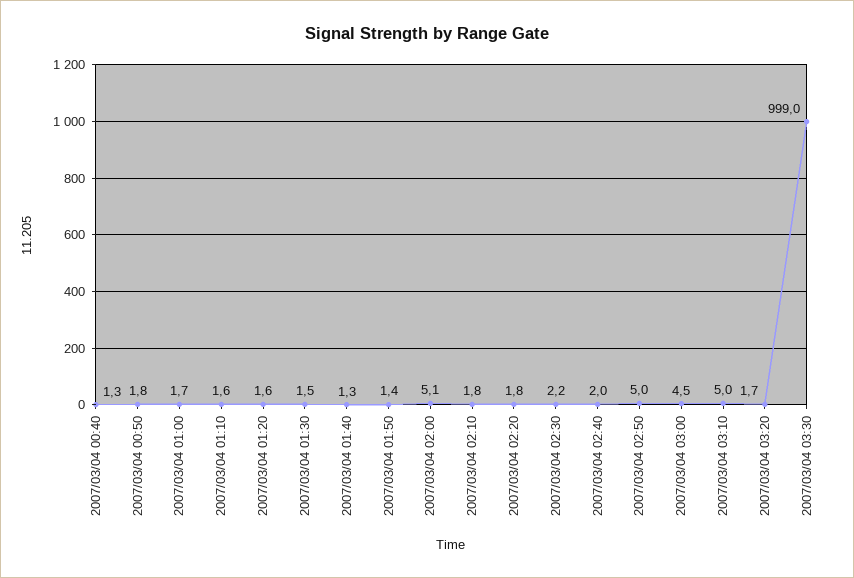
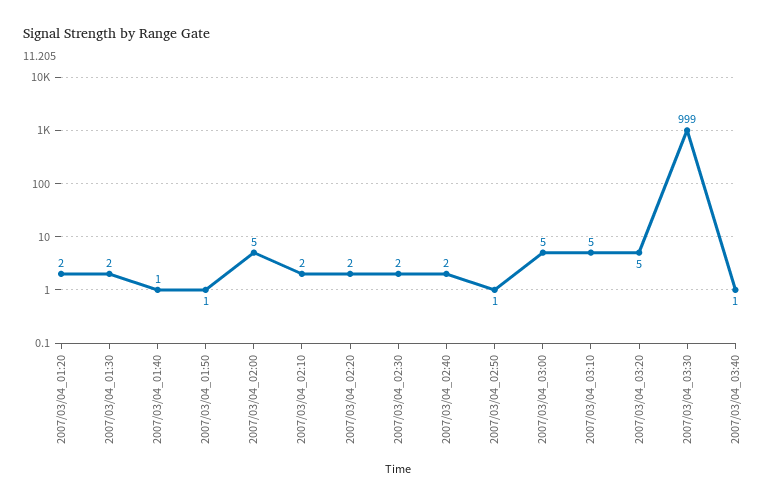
2007/03/04 00:40: 1.3 -> none
2007/03/04 00:50: 1.8 -> none
2007/03/04 01:00: 1.7 -> none
2007/03/04 01:10: 1.6 -> none
2007/03/04 02:50: 5 -> 1
2007/03/04 03:20: 1.7 -> 5
2007/03/04_03:40: none -> 1

